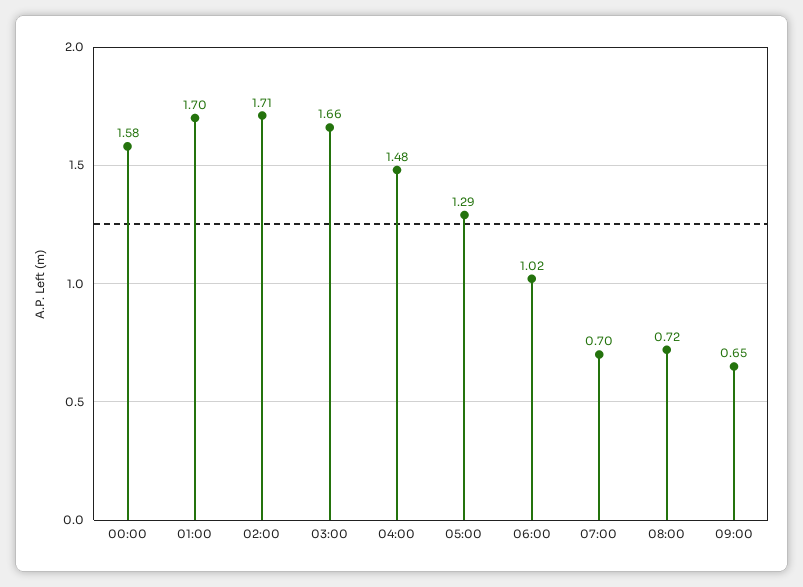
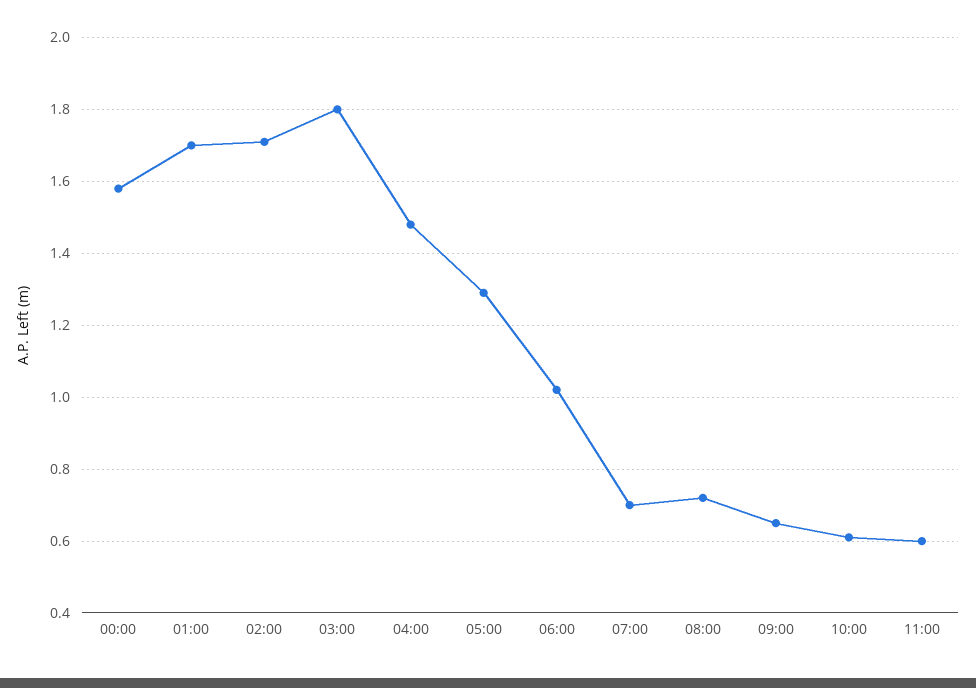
03:00: 1.66 -> 1.8
10:00: none -> 0.6
11:00: none -> 0.6

